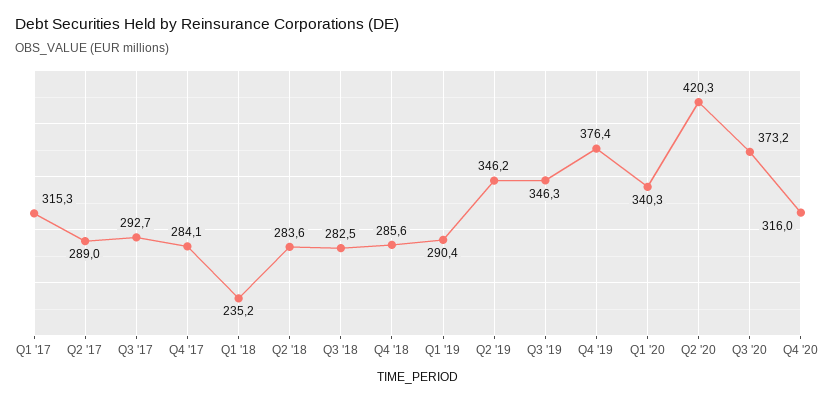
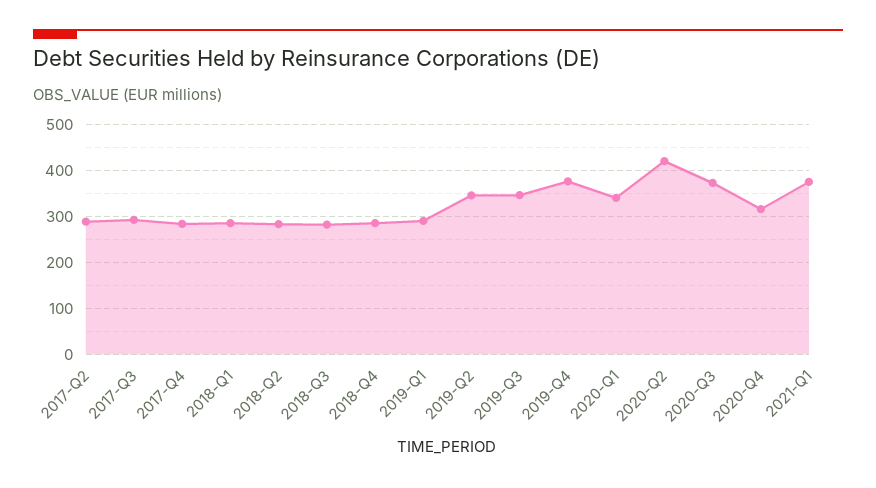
Q1 '17: 315.3 -> none
Q1 '18: 235.2 -> 280
2021-Q1: none -> 380

